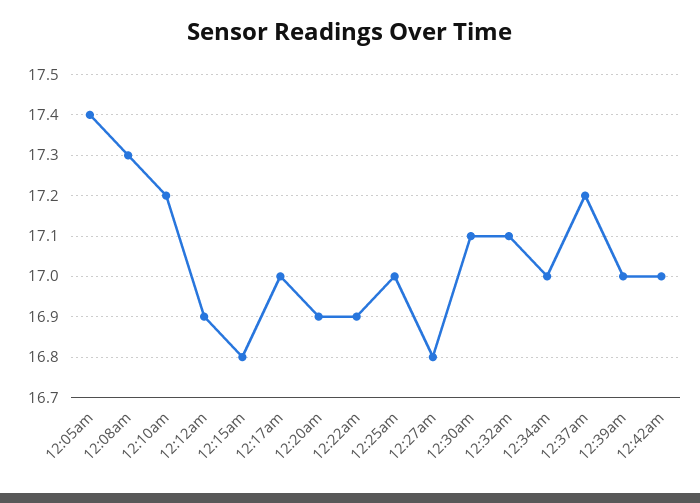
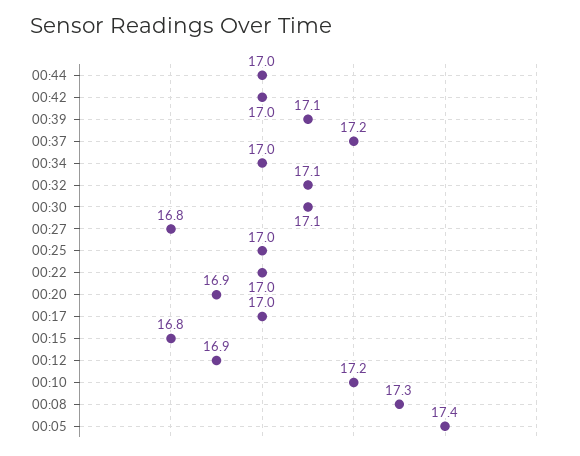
12:22am: 16.9 -> 17
12:39am: 17 -> 17.1
00:44: none -> 17

